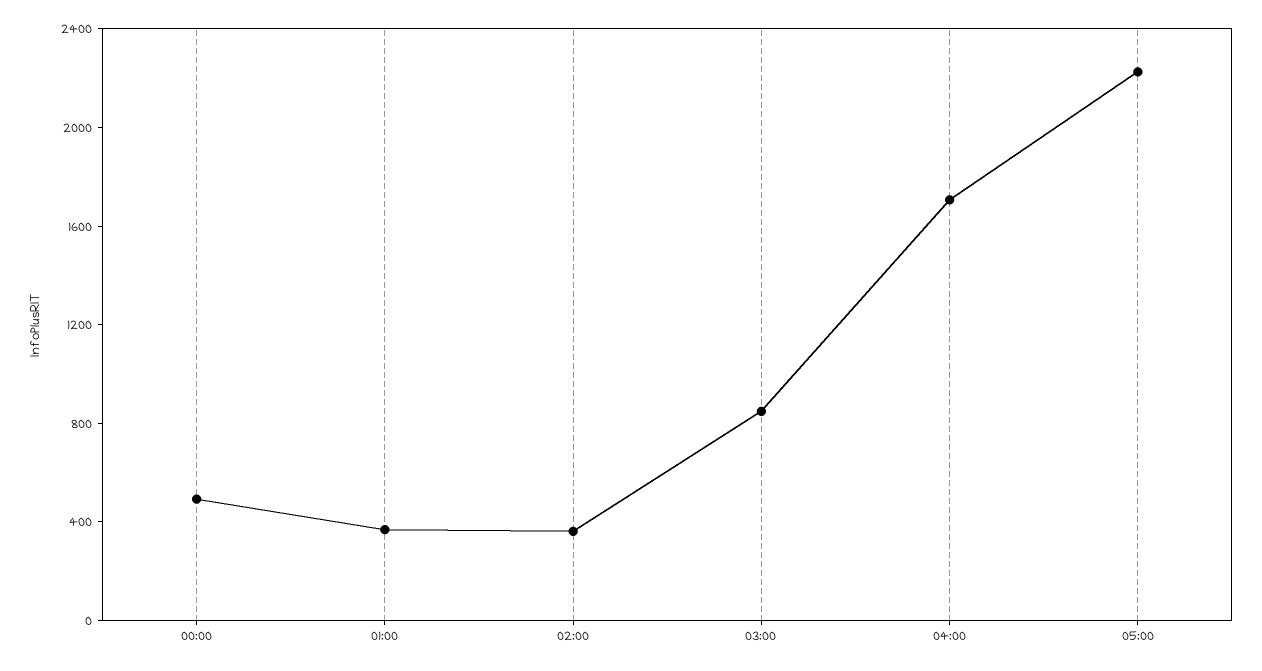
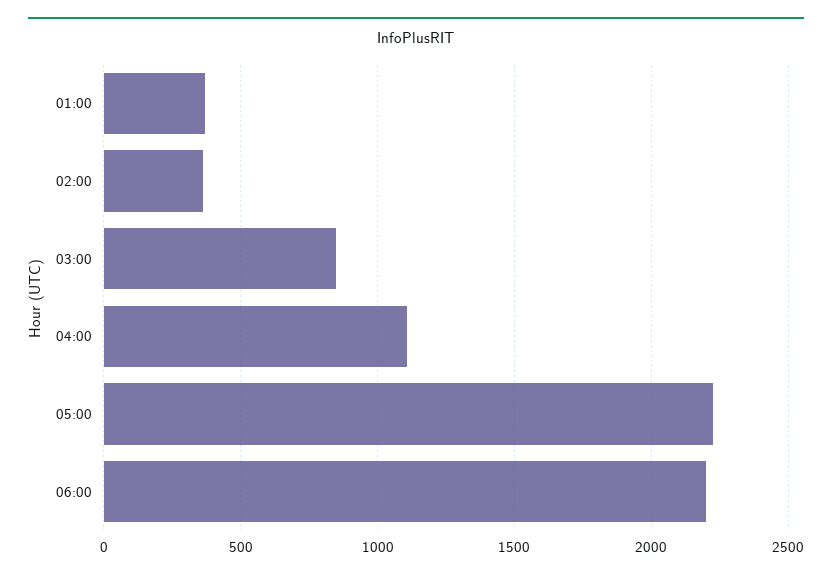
00:00: 500 -> none
04:00: 1700 -> 1100
06:00: none -> 2200

